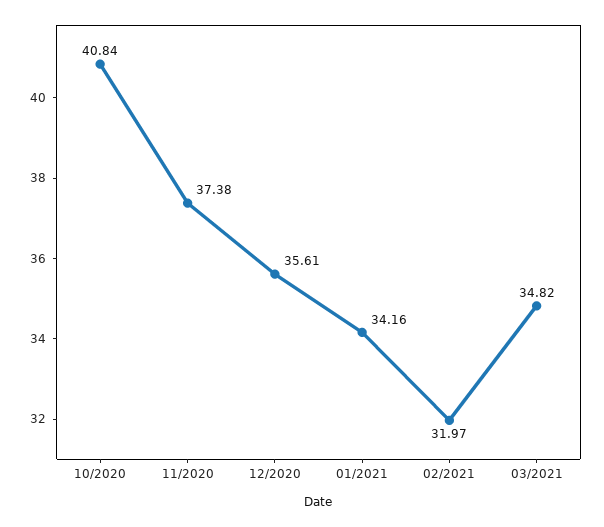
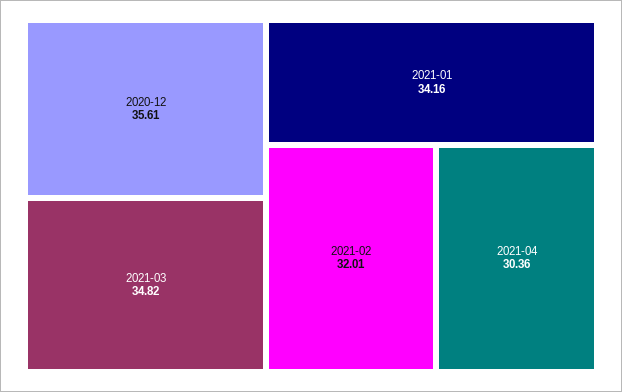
10/2020: 40.84 -> none
11/2020: 37.38 -> none
02/2021: 31.97 -> 32.01
2021-04: none -> 30.36

